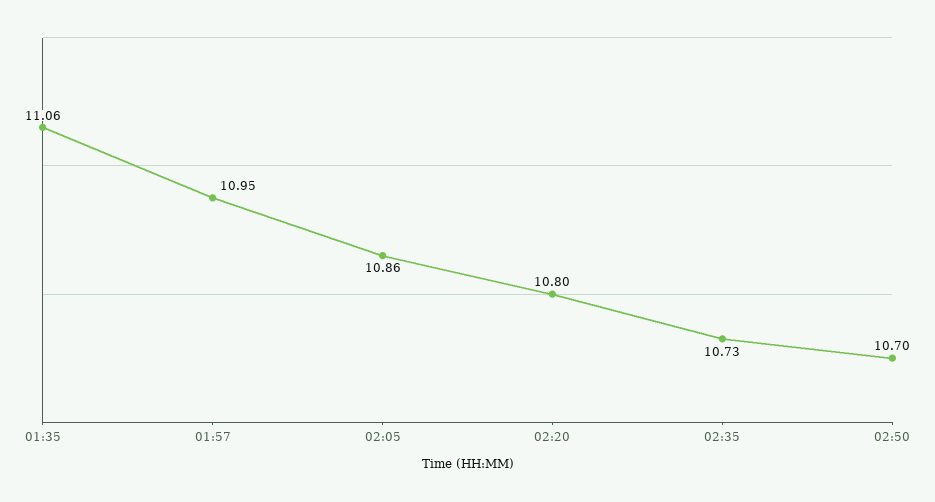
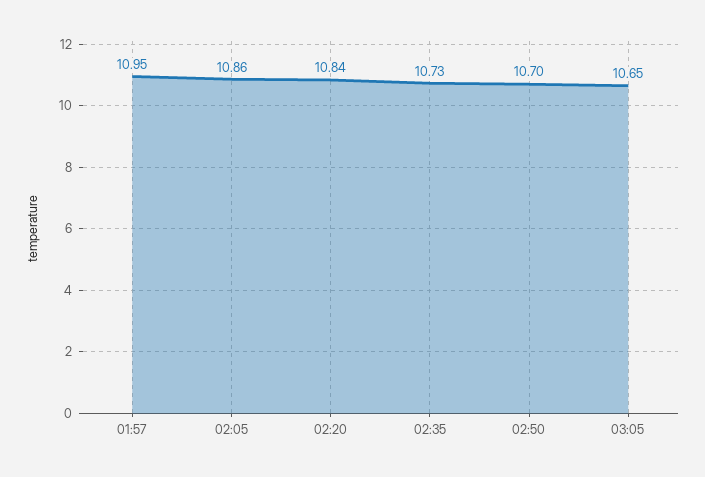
01:35: 11.06 -> none
02:20: 10.8 -> 10.84
03:05: none -> 10.65

